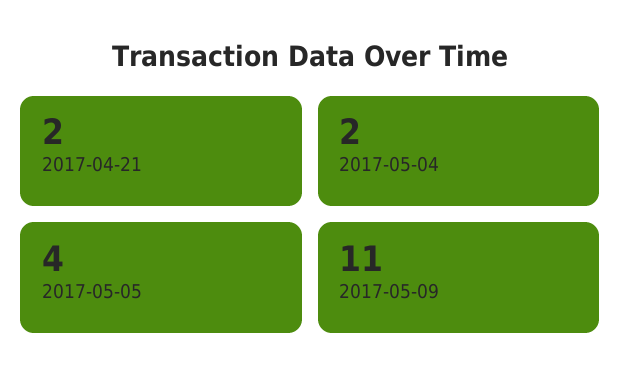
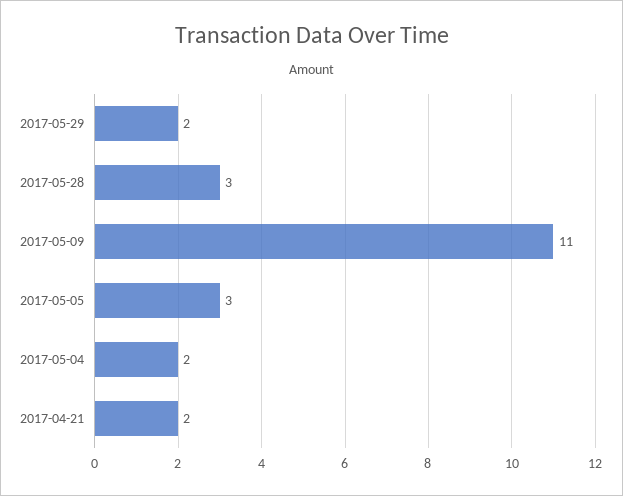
2017-05-05: 4 -> 3
2017-05-29: none -> 2
2017-05-28: none -> 3

